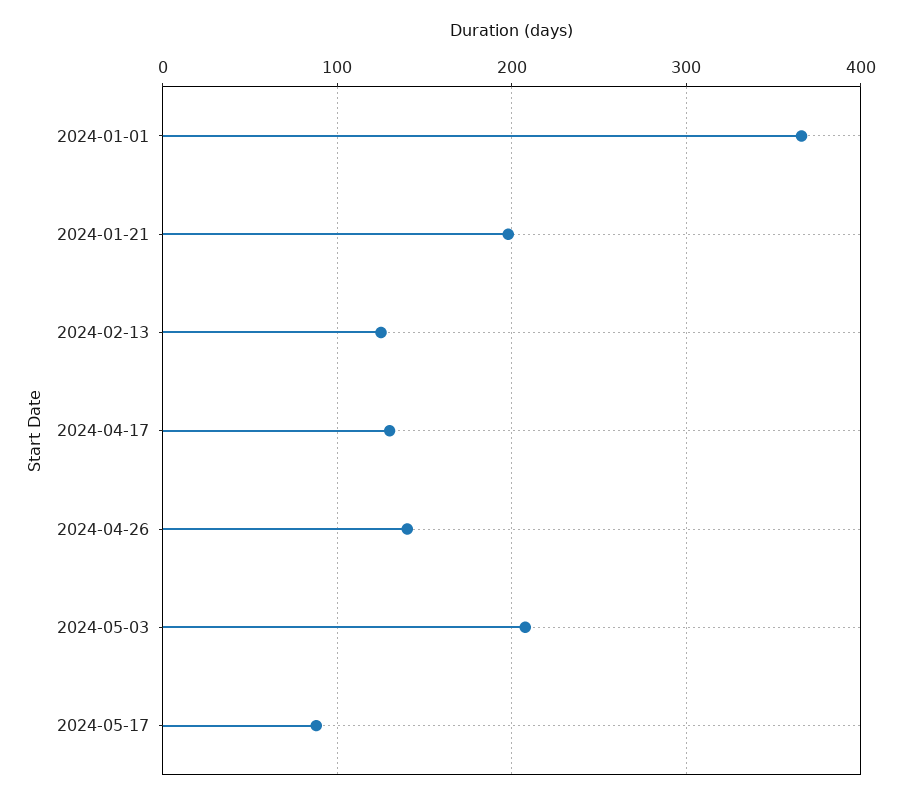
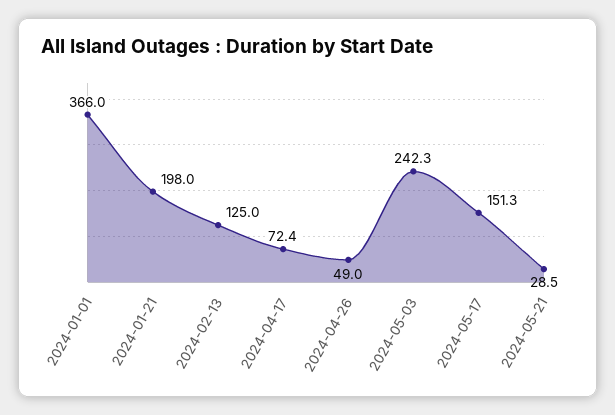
2024-04-17: 130 -> 72.4
2024-04-26: 140 -> 49
2024-05-03: 210 -> 242.3
2024-05-17: 90 -> 151.3
2024-05-21: none -> 28.5

